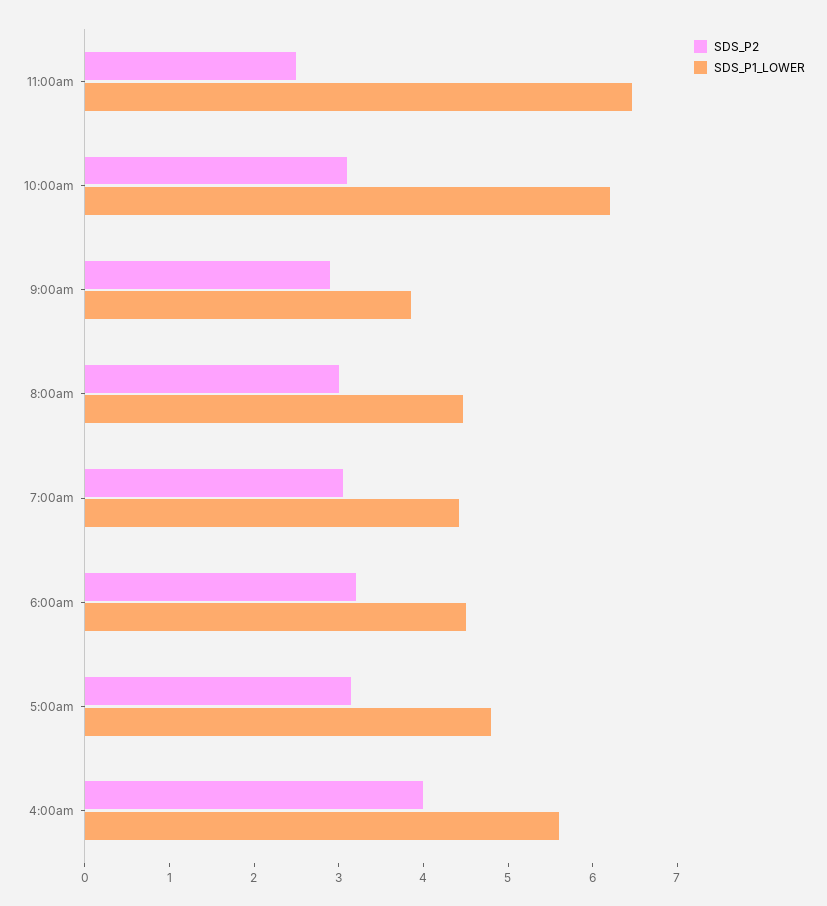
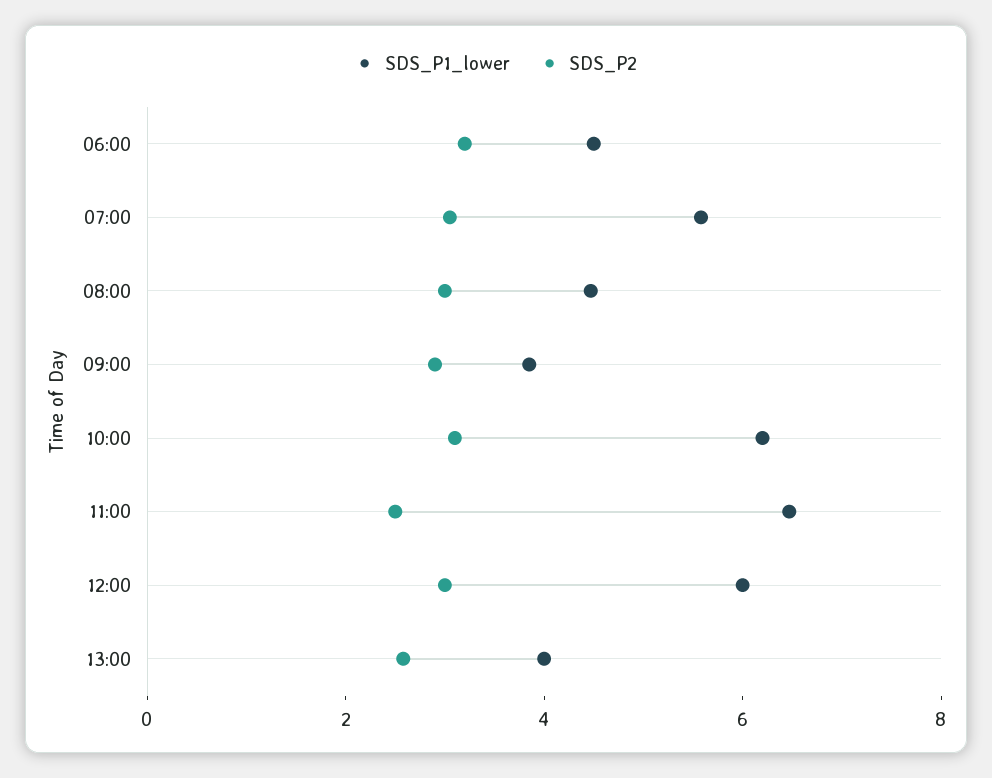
SDS_P1_LOWER, 7:00am: 4.4 -> 5.5
SDS_P2, 5:00am: 3.2 -> none
SDS_P1_LOWER, 5:00am: 4.8 -> none
SDS_P2, 4:00am: 4 -> none
SDS_P1_LOWER, 4:00am: 5.6 -> none
SDS_P1_LOWER, 12:00: none -> 6
SDS_P2, 12:00: none -> 3
SDS_P1_LOWER, 13:00: none -> 4
SDS_P2, 13:00: none -> 2.5

